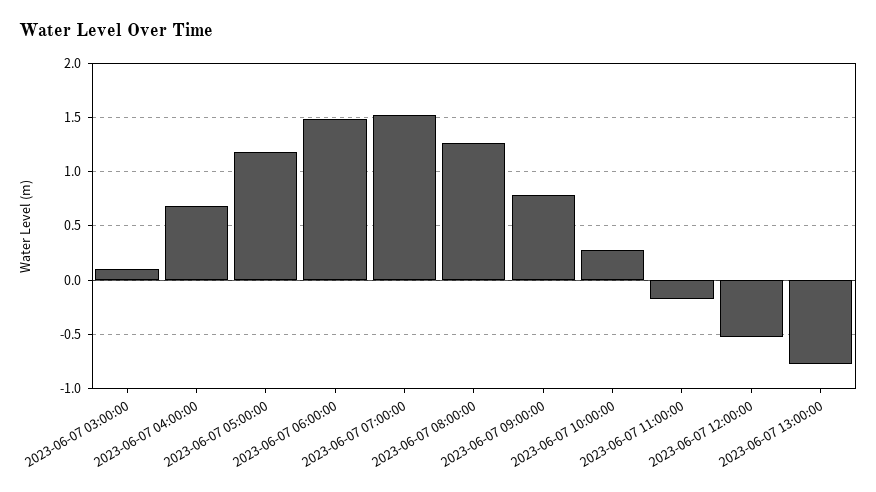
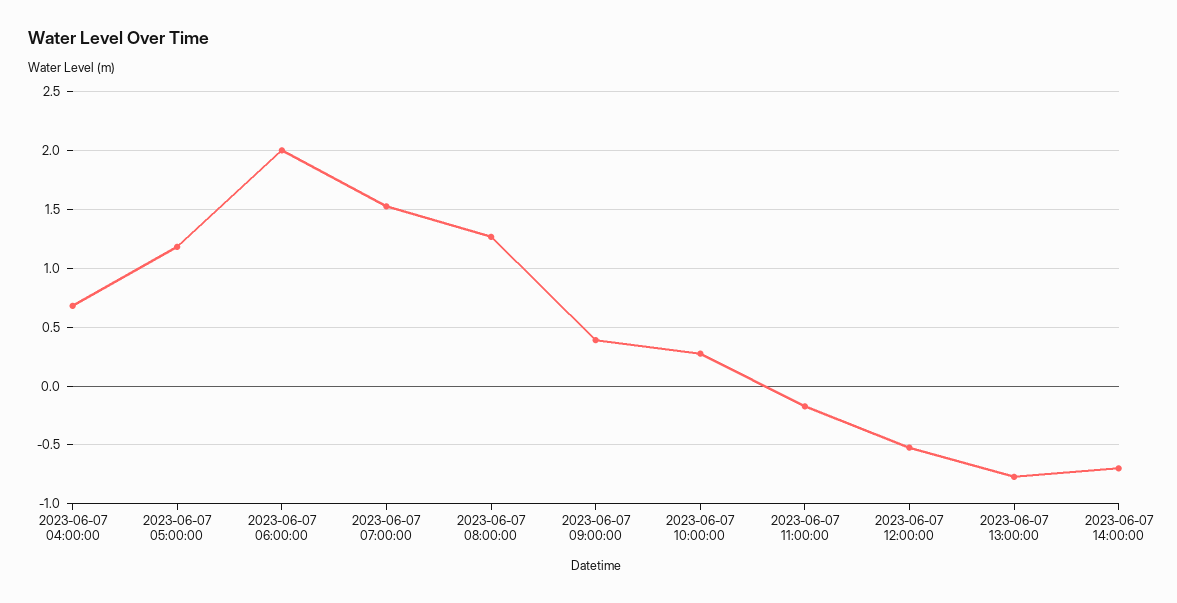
2023-06-07 03:00:00: 0.1 -> none
2023-06-07 06:00:00: 1.5 -> 2
2023-06-07 09:00:00: 0.8 -> 0.4
2023-06-07 14:00:00: none -> -0.7

